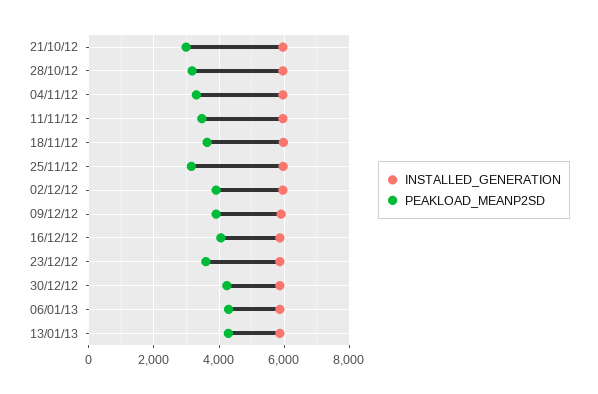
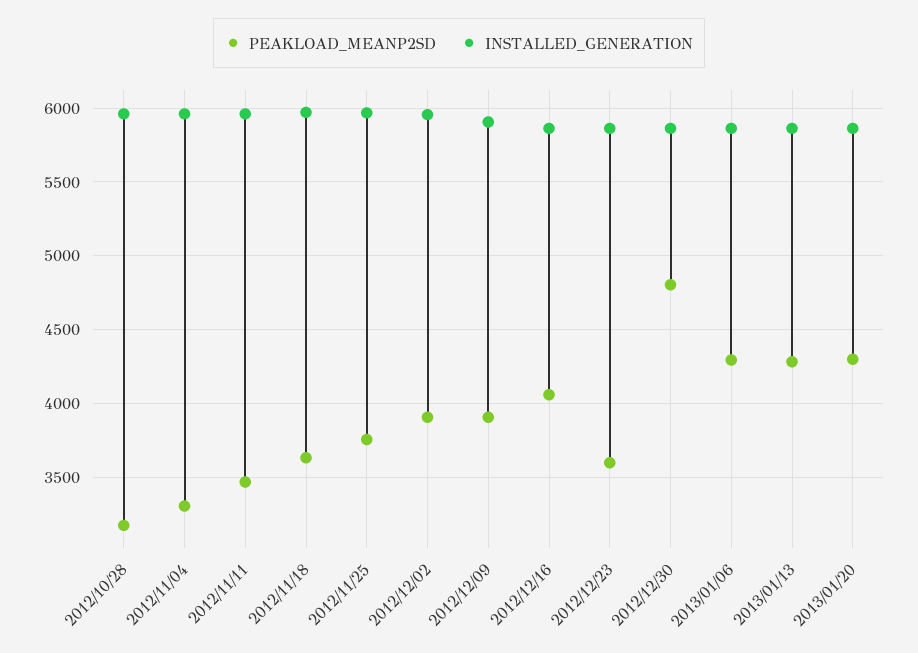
INSTALLED_GENERATION, 21/10/12: 6000 -> none
PEAKLOAD_MEANP2SD, 21/10/12: 3000 -> none
PEAKLOAD_MEANP2SD, 25/11/12: 3200 -> 3750
PEAKLOAD_MEANP2SD, 30/12/12: 4200 -> 4800
PEAKLOAD_MEANP2SD, 2013/01/20: none -> 4300
INSTALLED_GENERATION, 2013/01/20: none -> 5850

